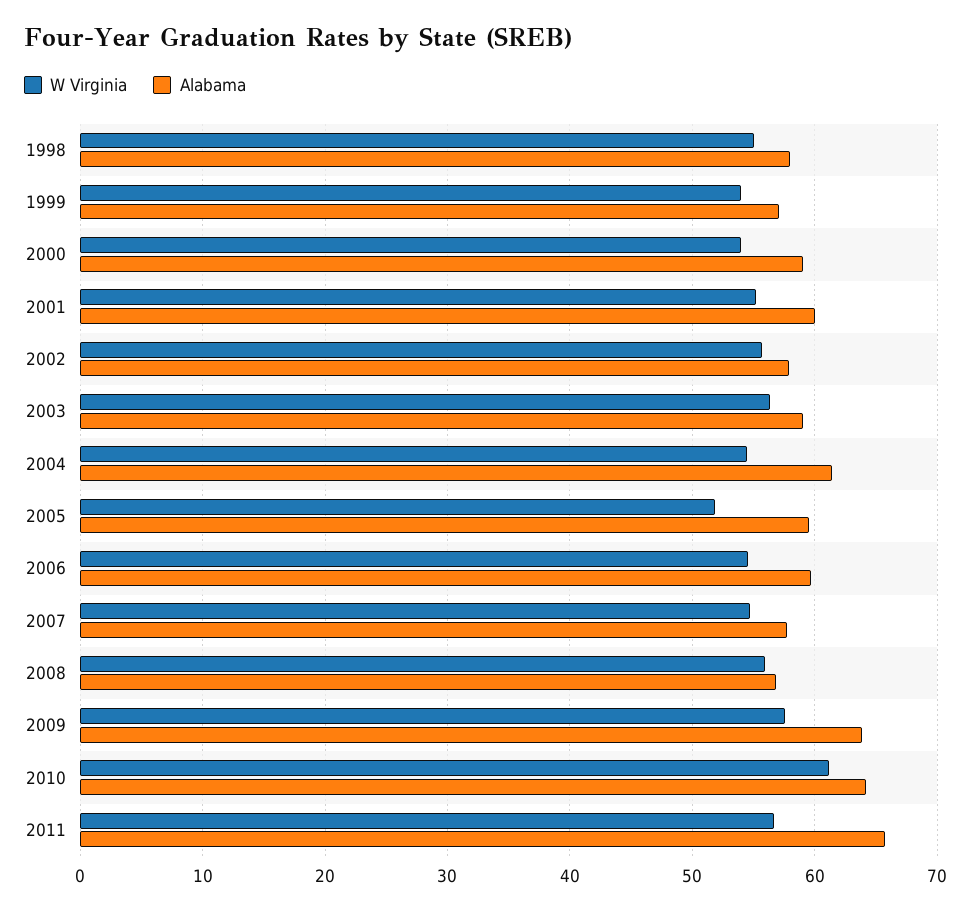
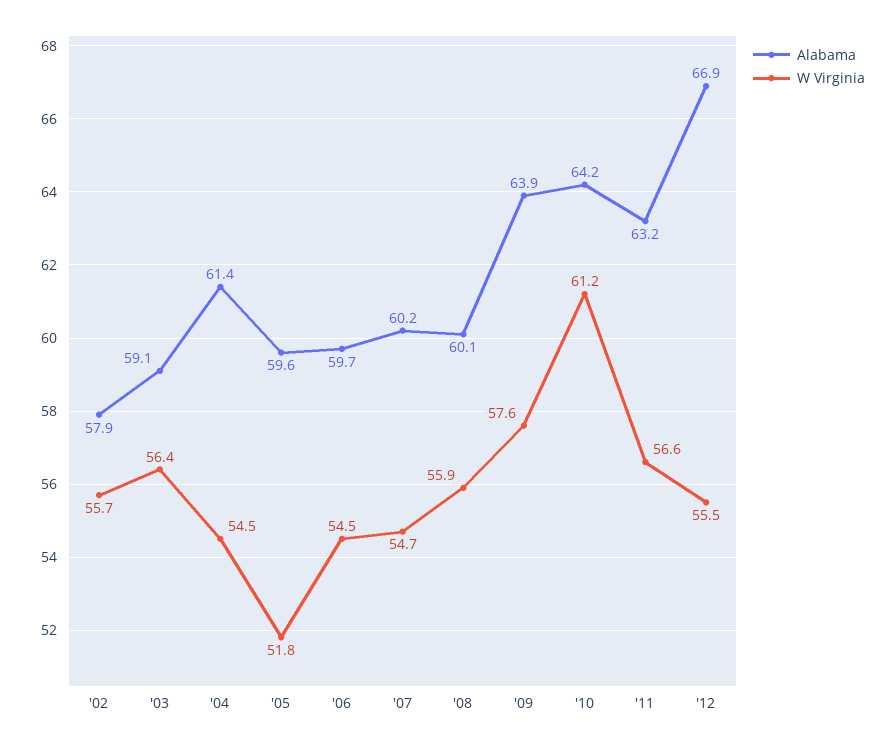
W Virginia, 1998: 55 -> none
Alabama, 1998: 58 -> none
W Virginia, 1999: 54 -> none
Alabama, 1999: 57 -> none
W Virginia, 2000: 54 -> none
Alabama, 2000: 59 -> none
W Virginia, 2001: 55 -> none
Alabama, 2001: 60 -> none
Alabama, 2007: 58 -> 60.2
Alabama, 2008: 57 -> 60.1
Alabama, 2011: 66 -> 63.2
Alabama, '12: none -> 66.9
W Virginia, '12: none -> 55.5

